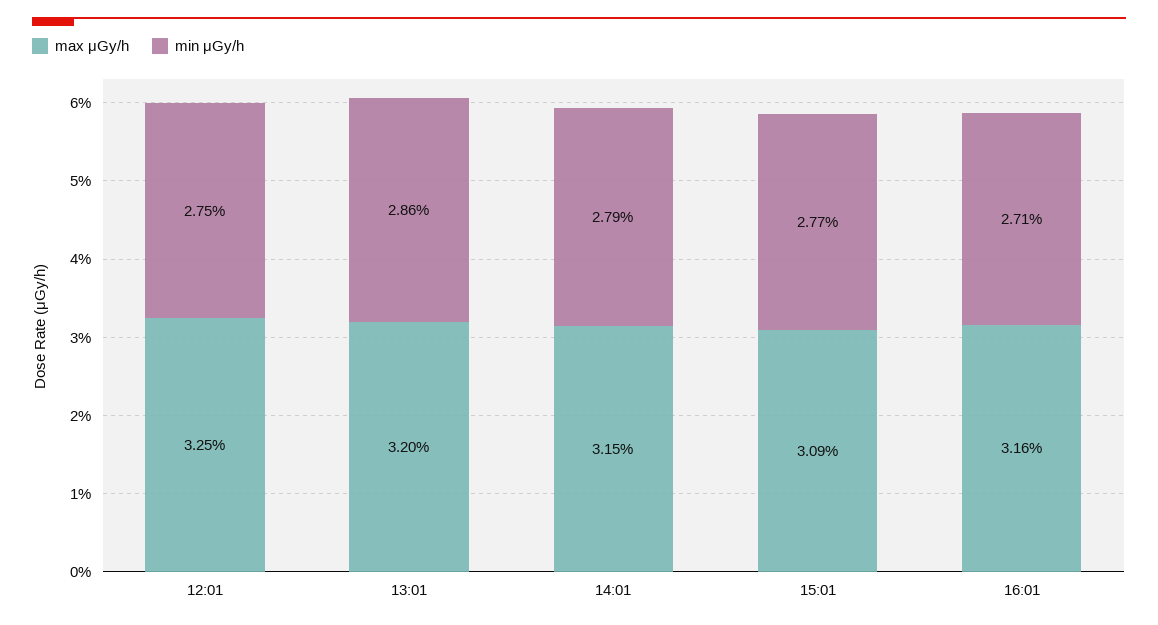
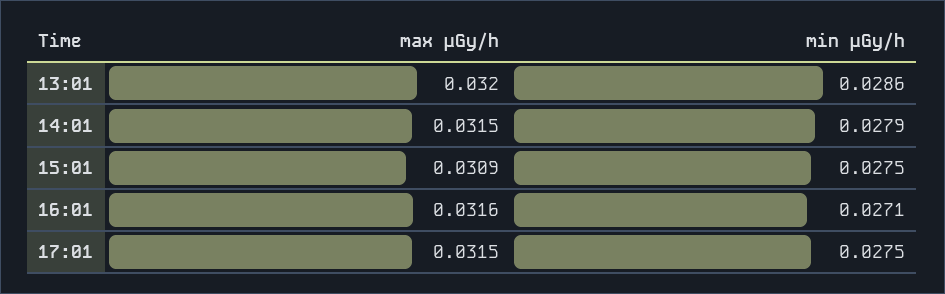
max μGy/h, 12:01: 0.0325 -> none
min μGy/h, 12:01: 0.0275 -> none
min μGy/h, 15:01: 0.0277 -> 0.0275
max μGy/h, 17:01: none -> 0.0315
min μGy/h, 17:01: none -> 0.0275

